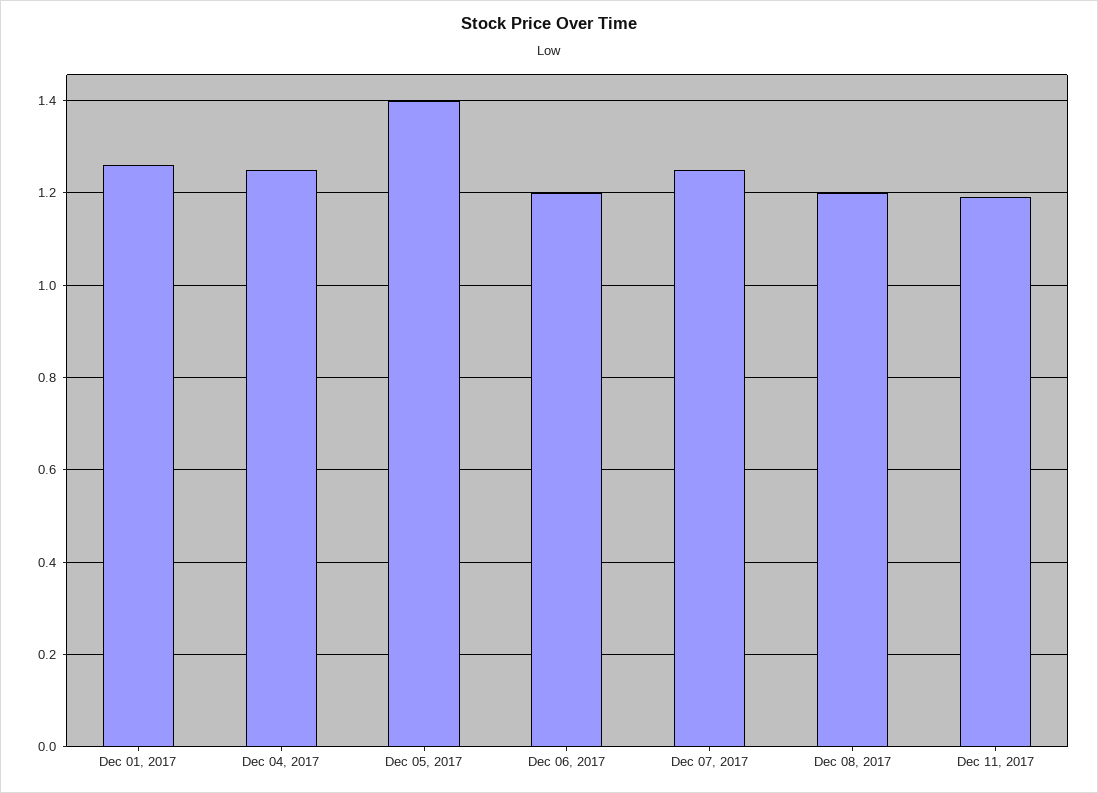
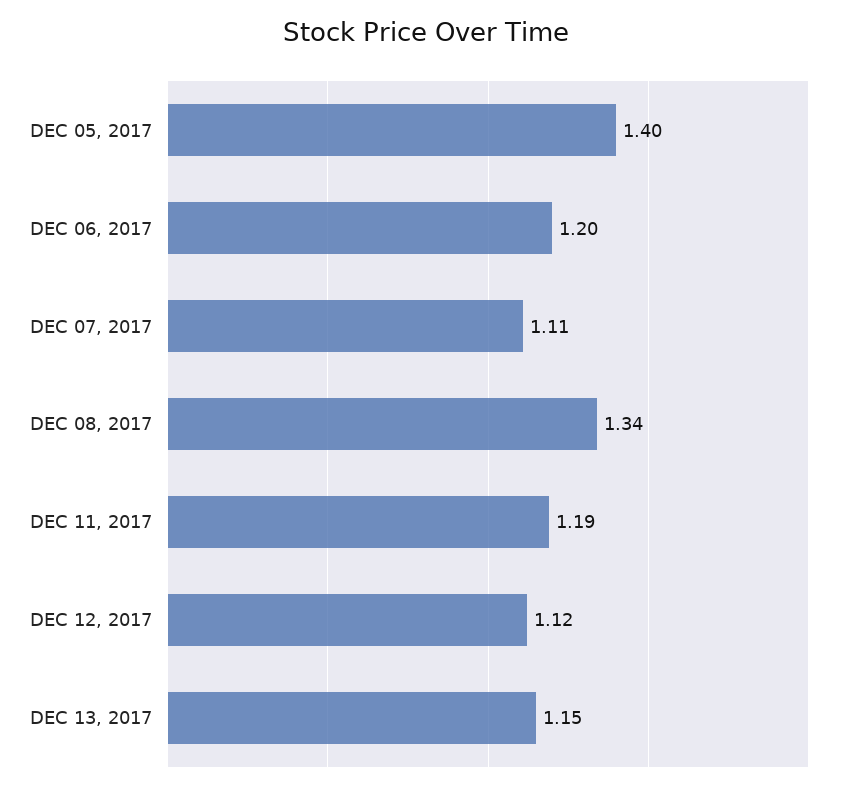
Dec 01, 2017: 1.25 -> none
Dec 04, 2017: 1.25 -> none
Dec 07, 2017: 1.25 -> 1.11
Dec 08, 2017: 1.2 -> 1.34
DEC 12, 2017: none -> 1.12
DEC 13, 2017: none -> 1.15

